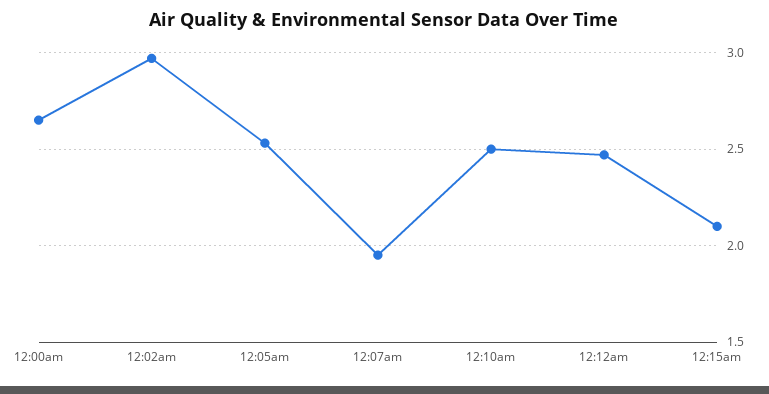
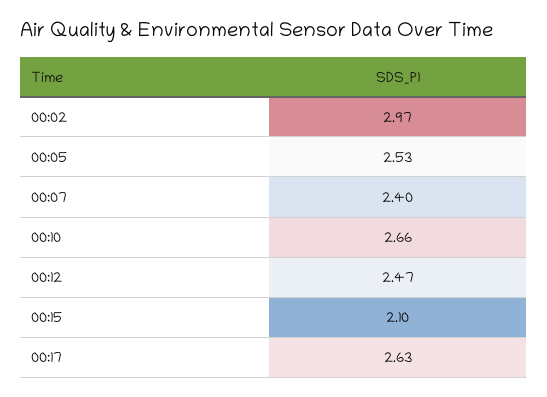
12:00am: 2.65 -> none
12:07am: 1.95 -> 2.4
12:10am: 2.5 -> 2.66
00:17: none -> 2.63

